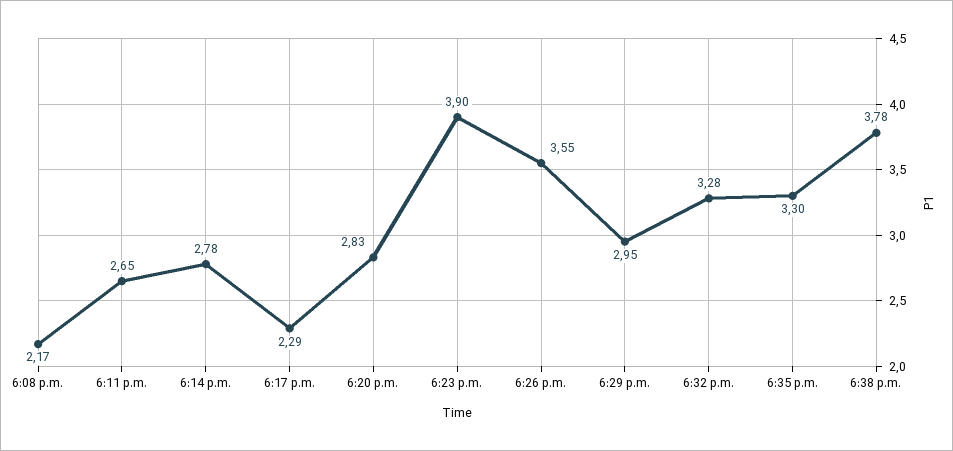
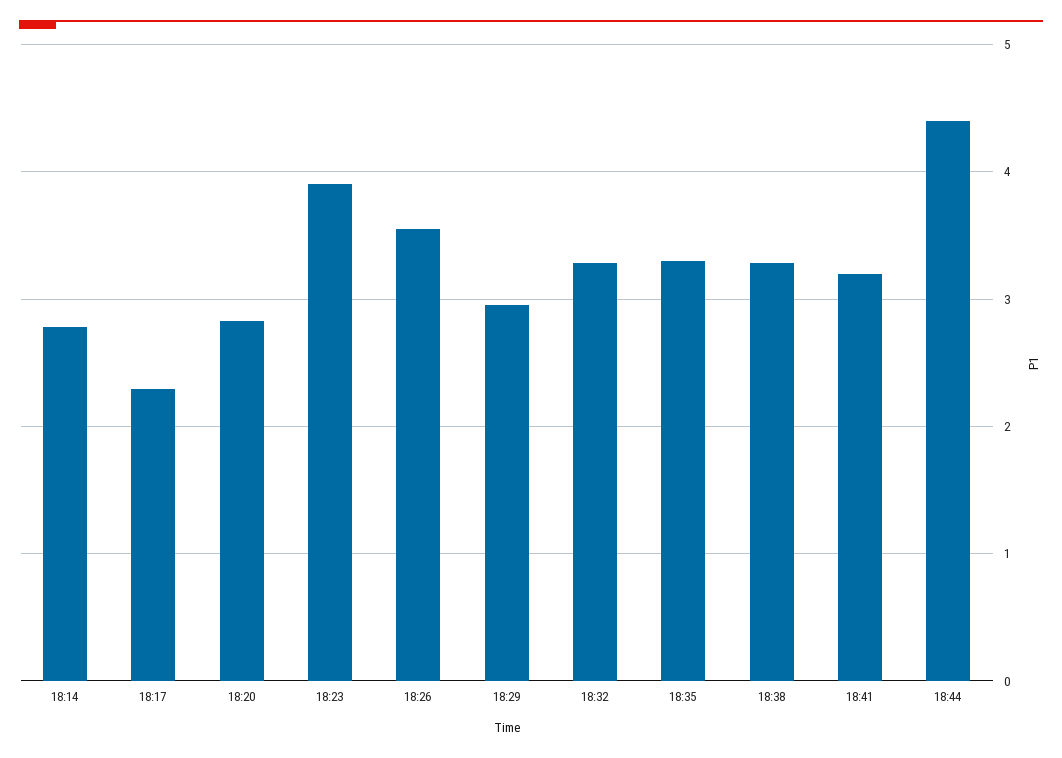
6:08 p.m.: 2.17 -> none
6:11 p.m.: 2.65 -> none
6:38 p.m.: 3.78 -> 3.3
18:41: none -> 3.2
18:44: none -> 4.4

